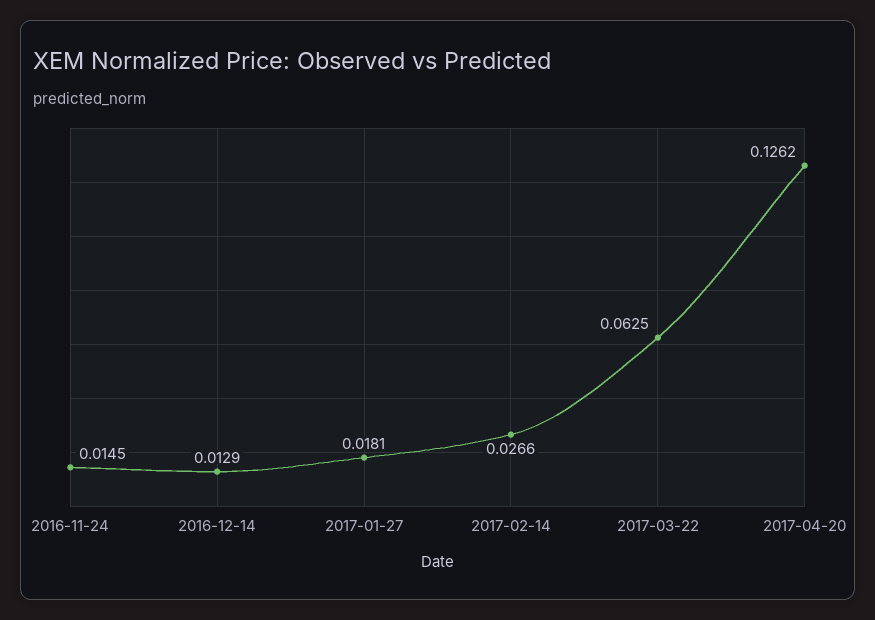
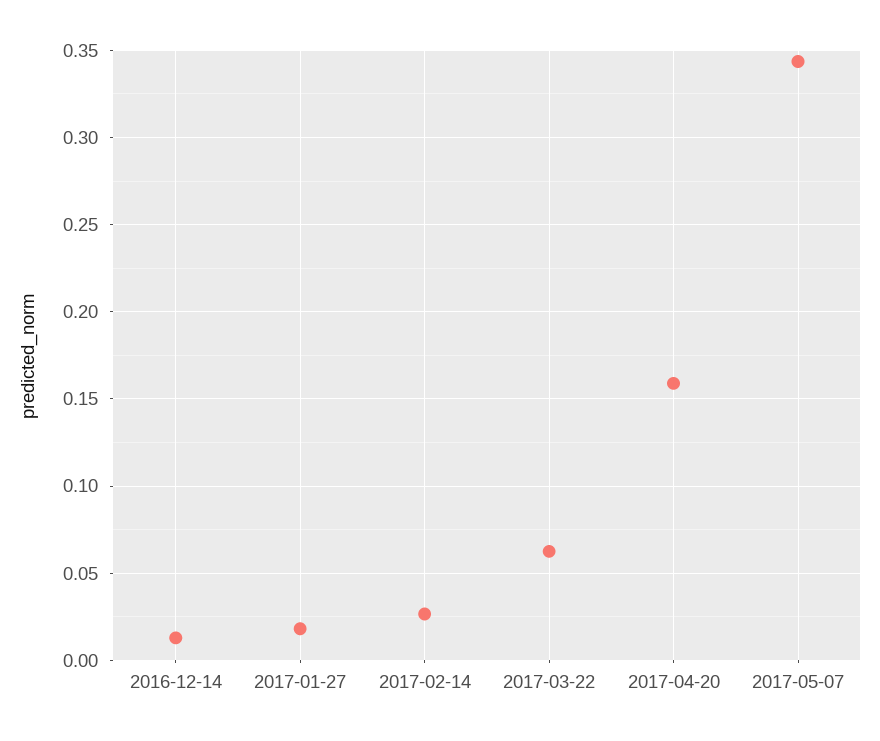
2016-11-24: 0.0145 -> none
2017-04-20: 0.1262 -> 0.16
2017-05-07: none -> 0.345

